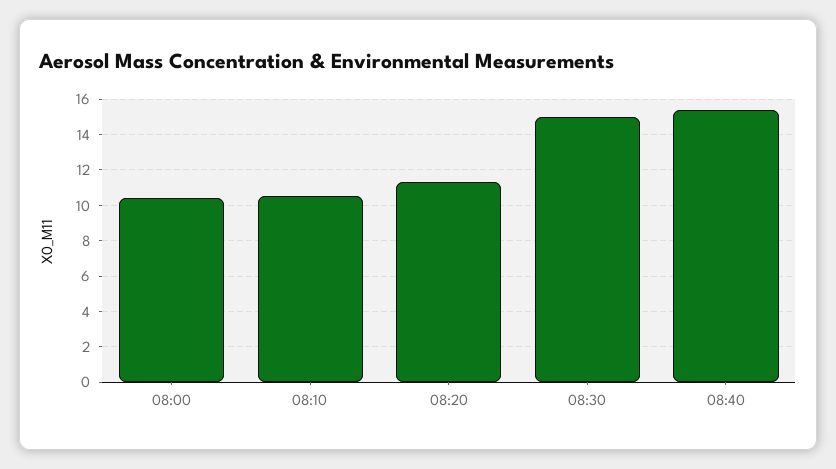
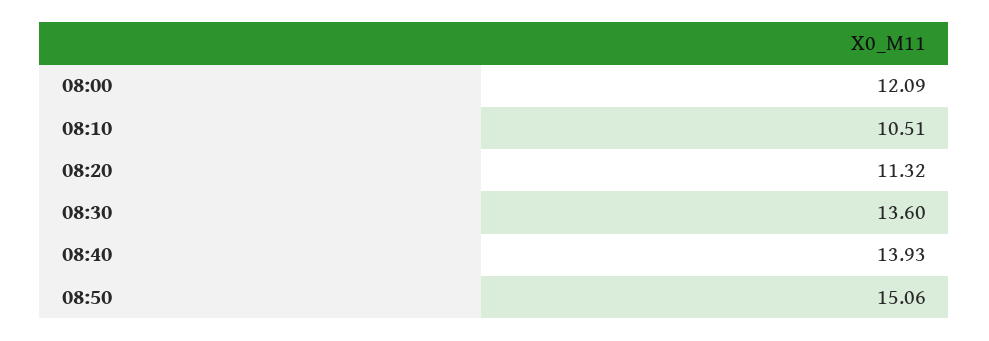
08:00: 10.5 -> 12.09
08:30: 15 -> 13.6
08:40: 15.5 -> 13.93
08:50: none -> 15.06

